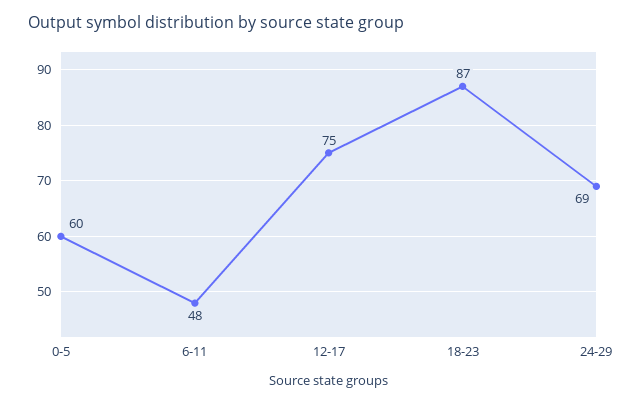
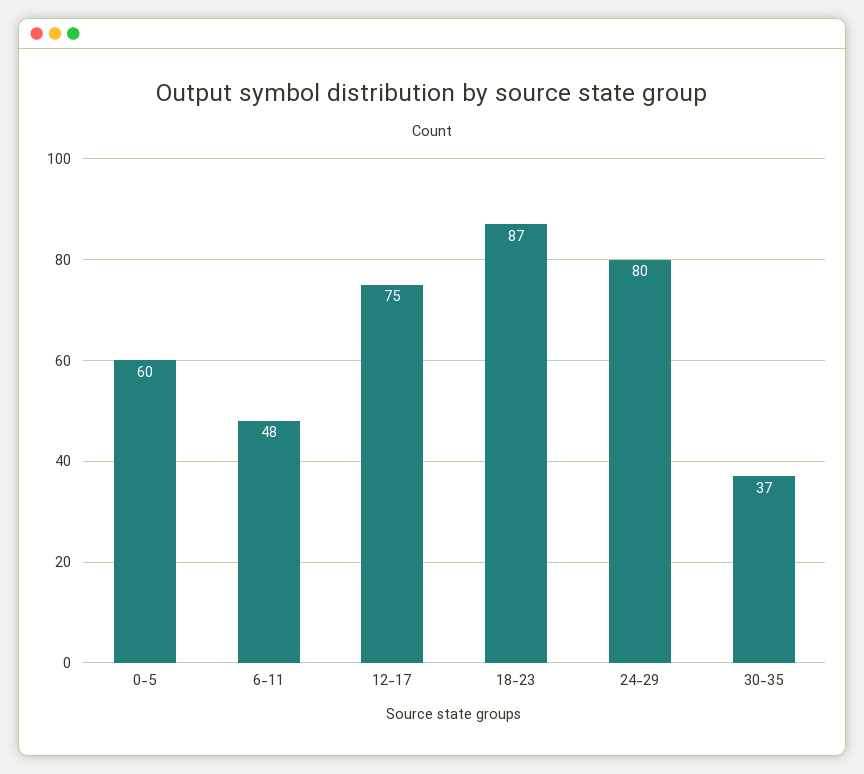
24-29: 69 -> 80
30-35: none -> 37

